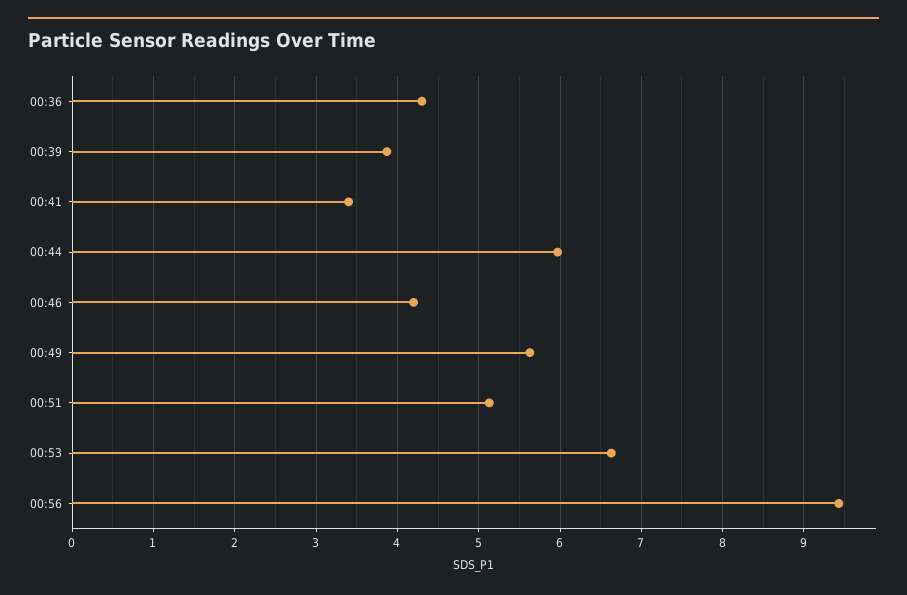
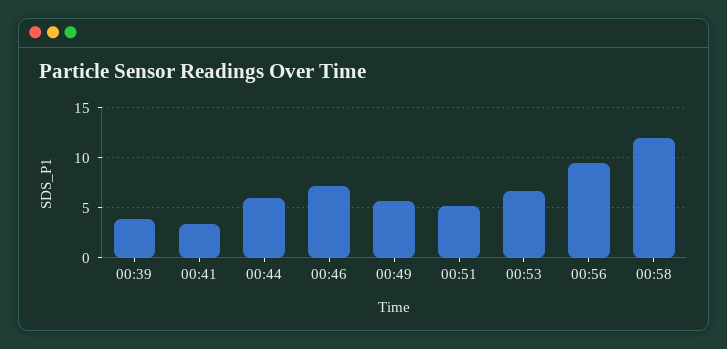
00:36: 4.3 -> none
00:46: 4.2 -> 7
00:58: none -> 12

